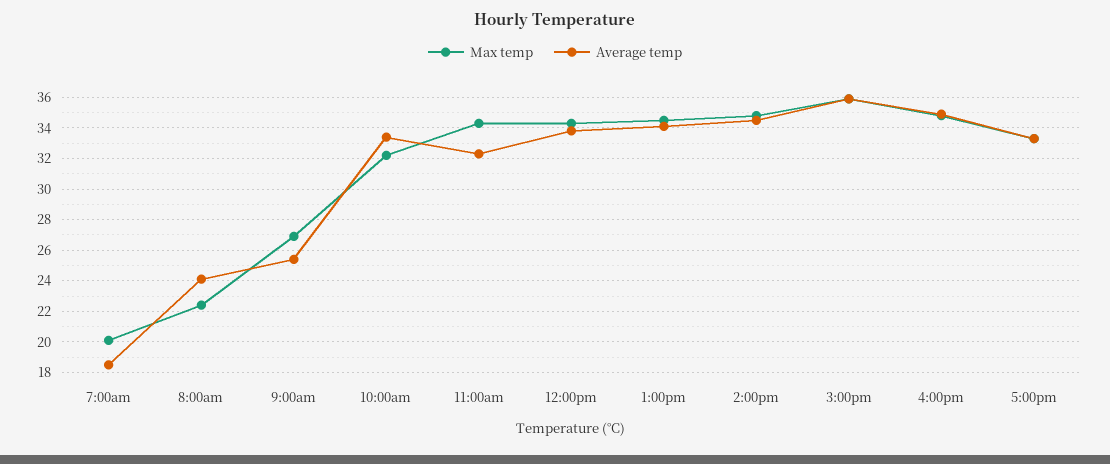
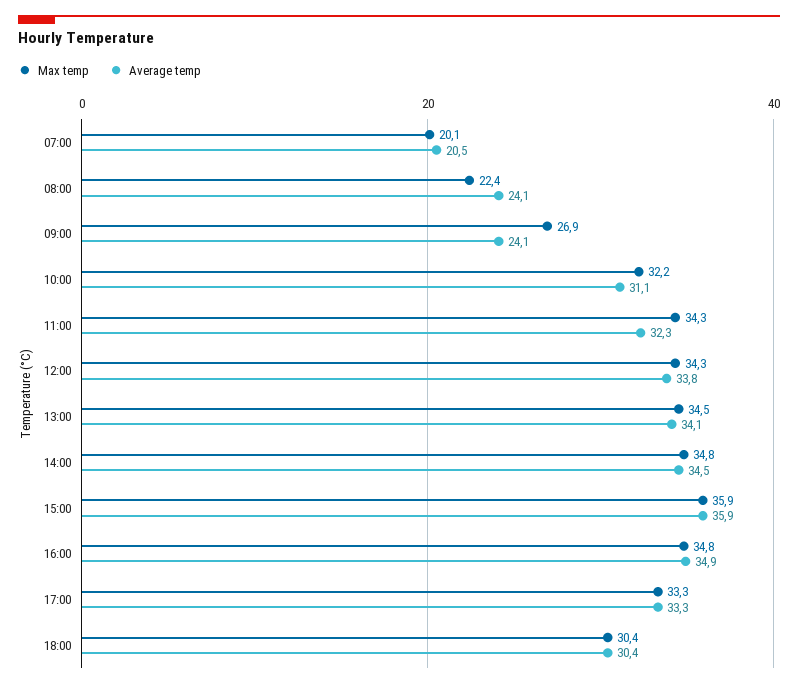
Average temp, 7:00am: 18.5 -> 20.5
Average temp, 9:00am: 25.5 -> 24.1
Average temp, 10:00am: 33.5 -> 31.1
Max temp, 18:00: none -> 30.4
Average temp, 18:00: none -> 30.4

